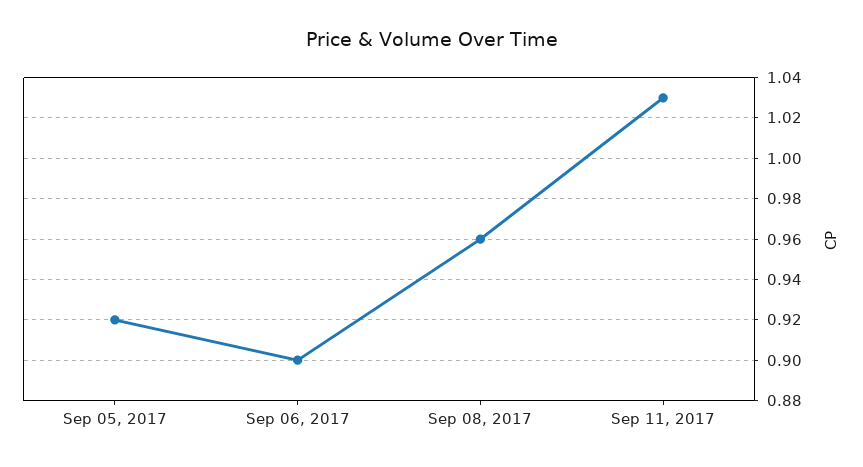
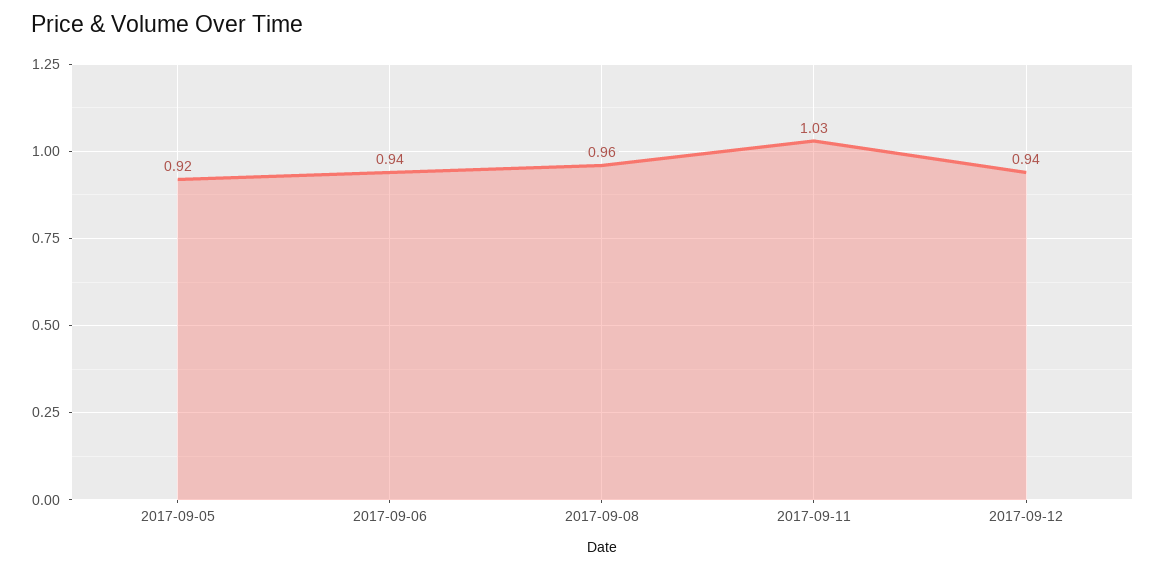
Sep 06, 2017: 0.9 -> 0.94
2017-09-12: none -> 0.94

